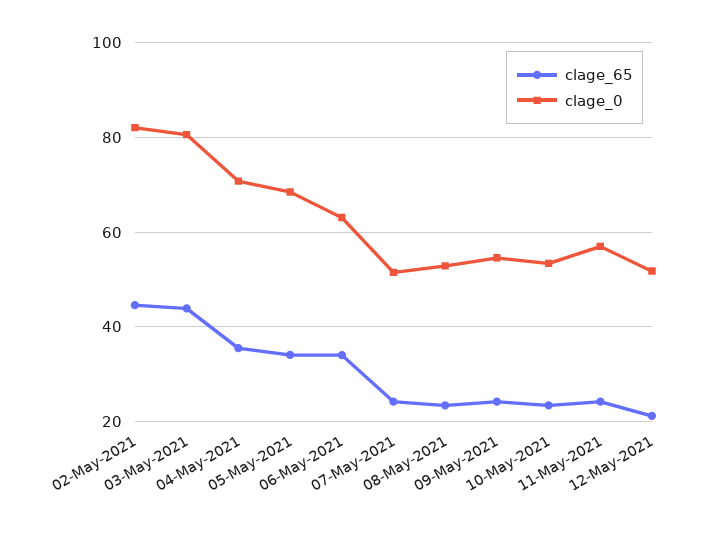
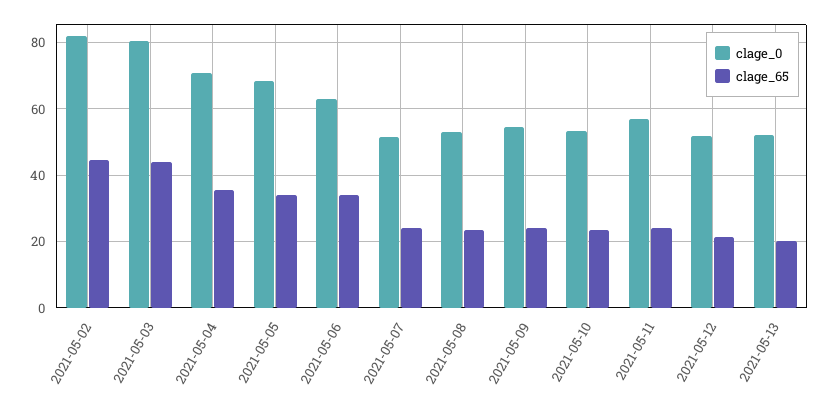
clage_0, 2021-05-13: none -> 52
clage_65, 2021-05-13: none -> 20

